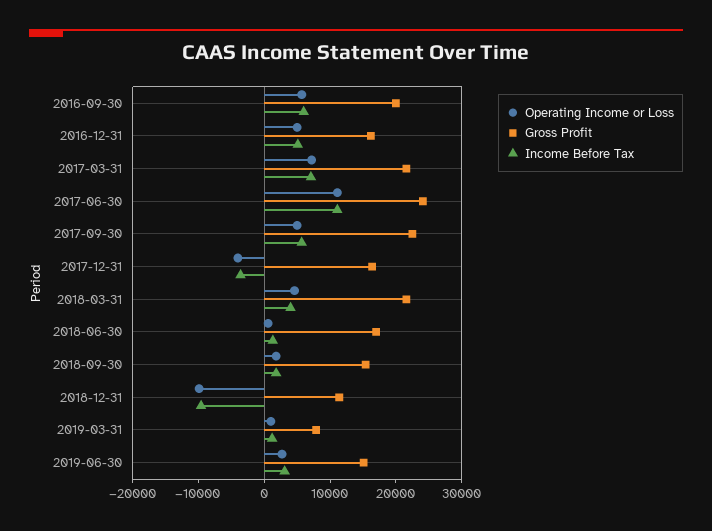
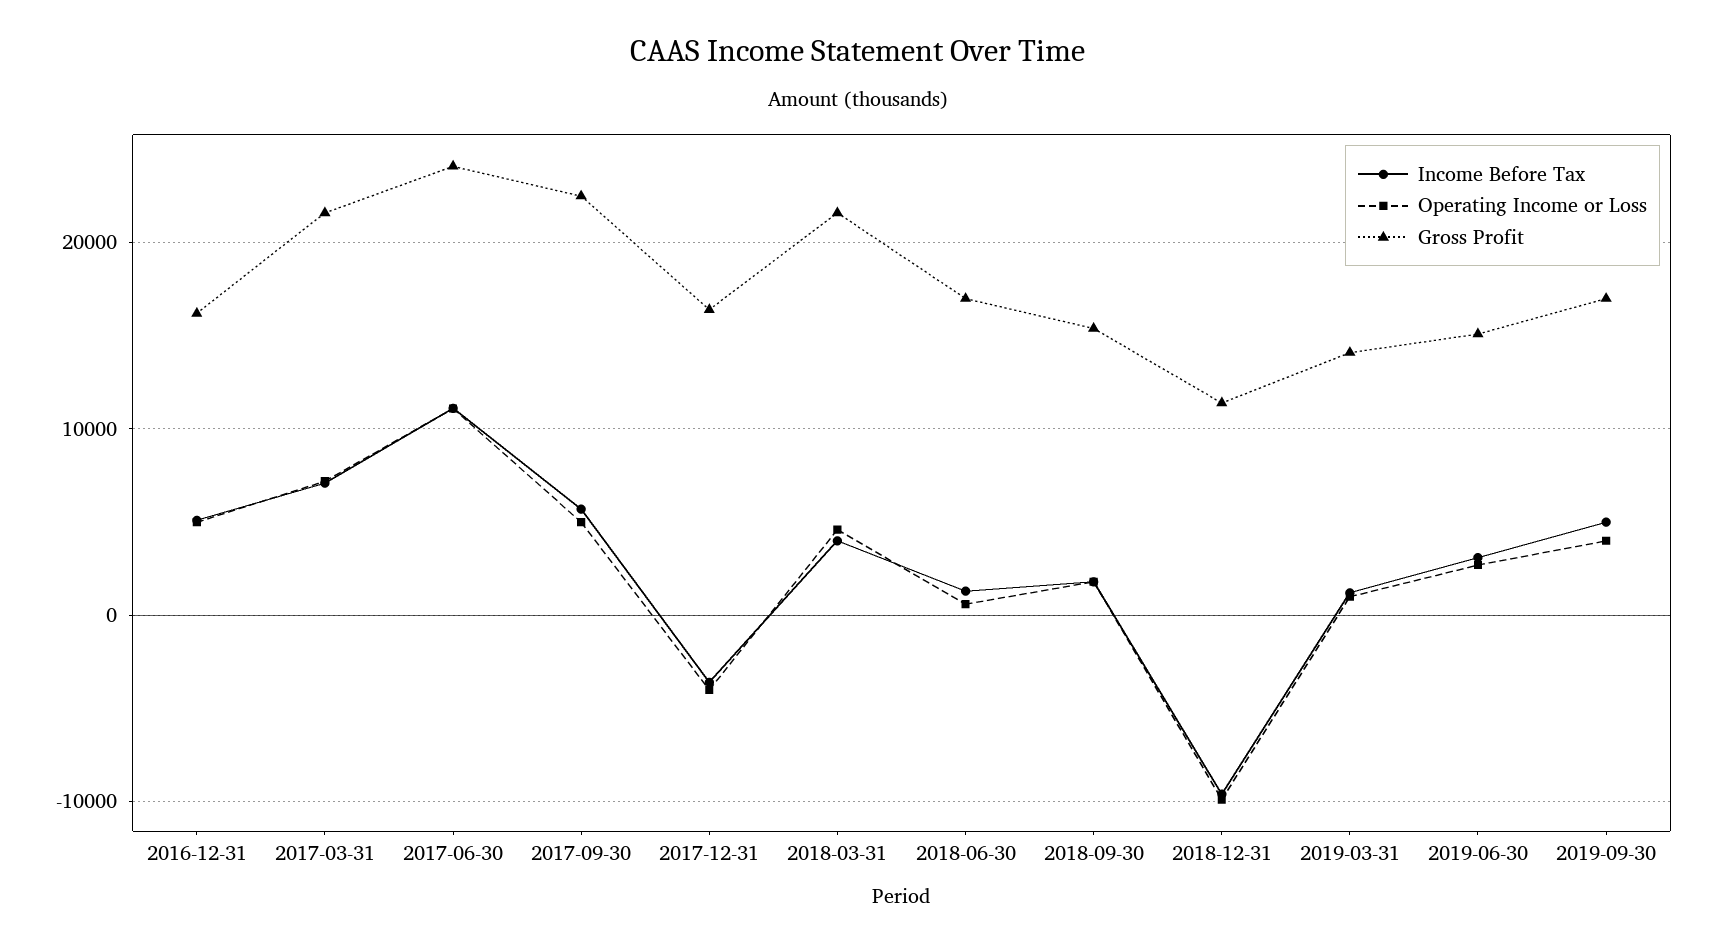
Operating Income or Loss, 2016-09-30: 6000 -> none
Gross Profit, 2016-09-30: 20000 -> none
Income Before Tax, 2016-09-30: 6000 -> none
Gross Profit, 2019-03-31: 8000 -> 14000
Income Before Tax, 2019-09-30: none -> 5000
Operating Income or Loss, 2019-09-30: none -> 4000
Gross Profit, 2019-09-30: none -> 17000

